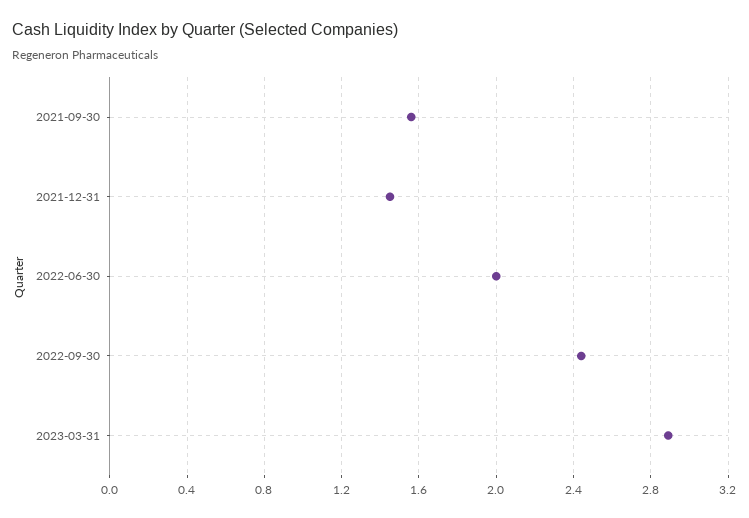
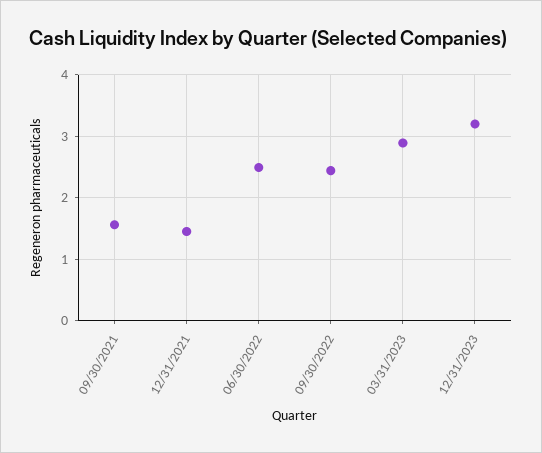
2022-06-30: 2 -> 2.5
12/31/2023: none -> 3.2

